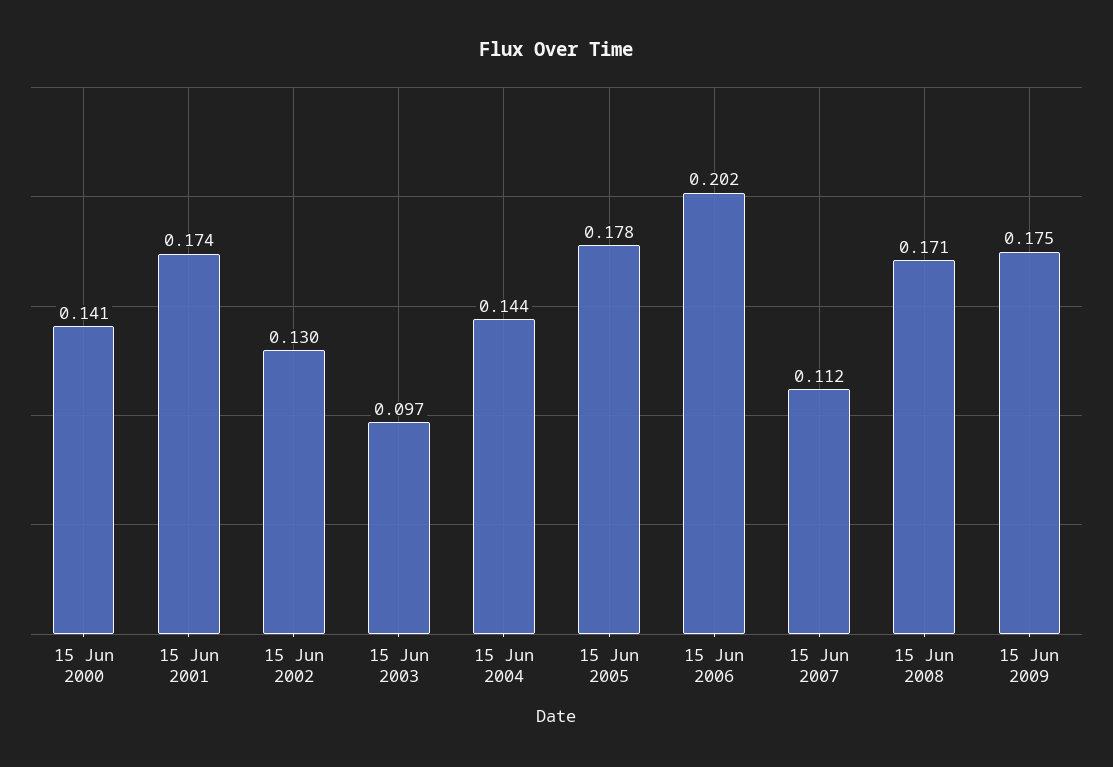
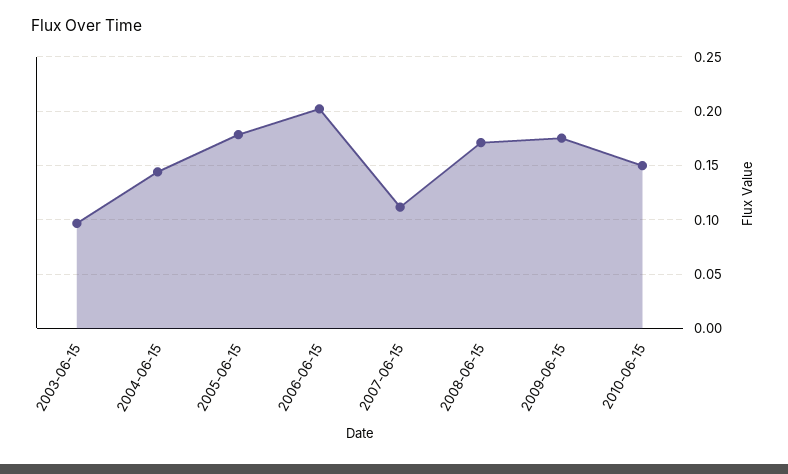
15 Jun 2000: 0.141 -> none
15 Jun 2001: 0.174 -> none
15 Jun 2002: 0.13 -> none
2010-06-15: none -> 0.15

